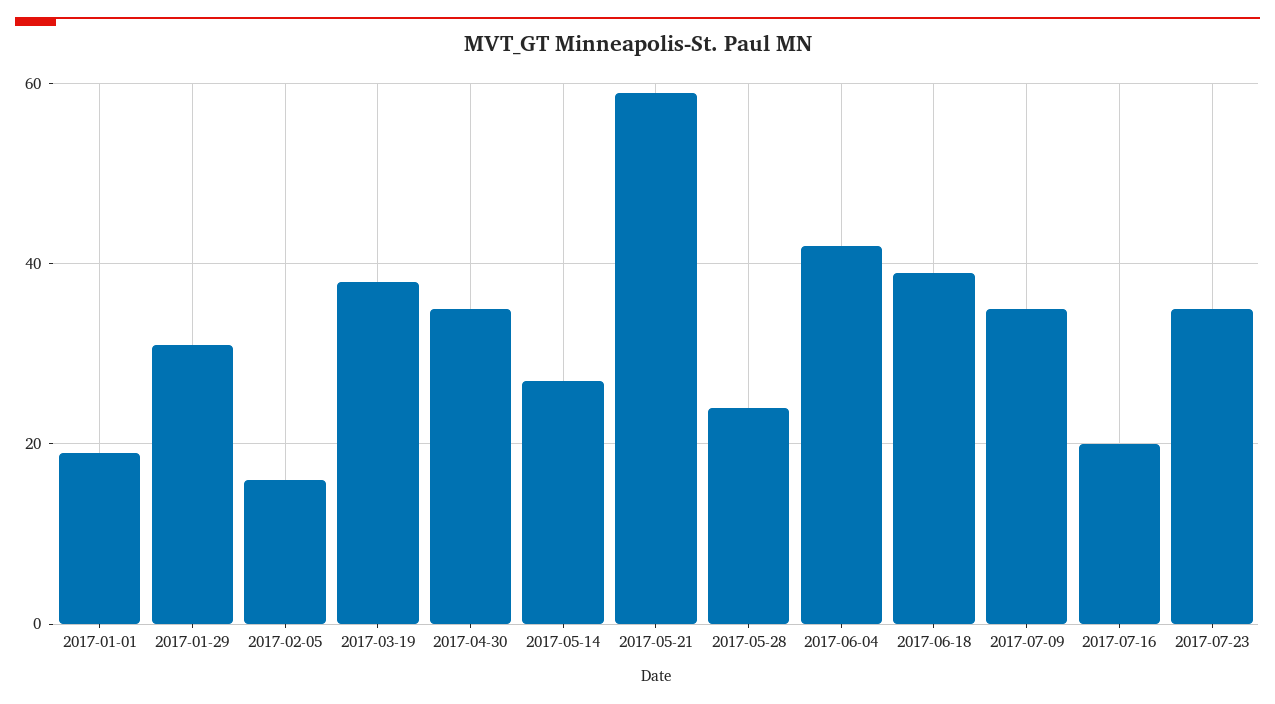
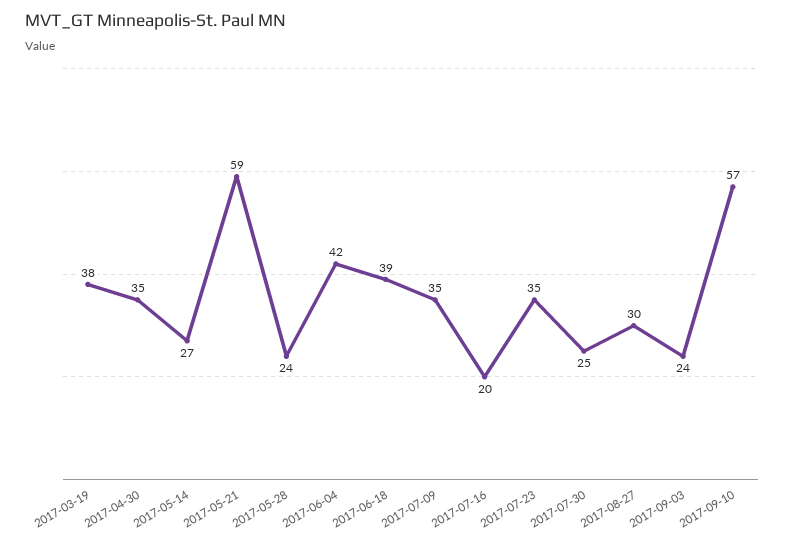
2017-01-01: 20 -> none
2017-01-29: 30 -> none
2017-02-05: 15 -> none
2017-07-30: none -> 25
2017-08-27: none -> 30
2017-09-03: none -> 24
2017-09-10: none -> 57

